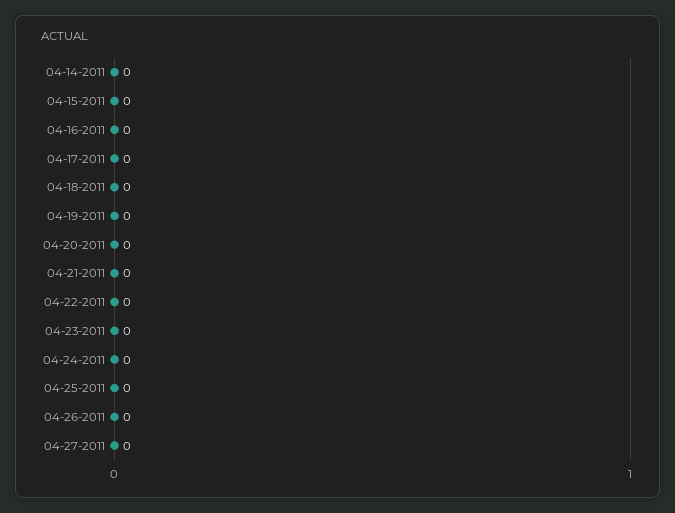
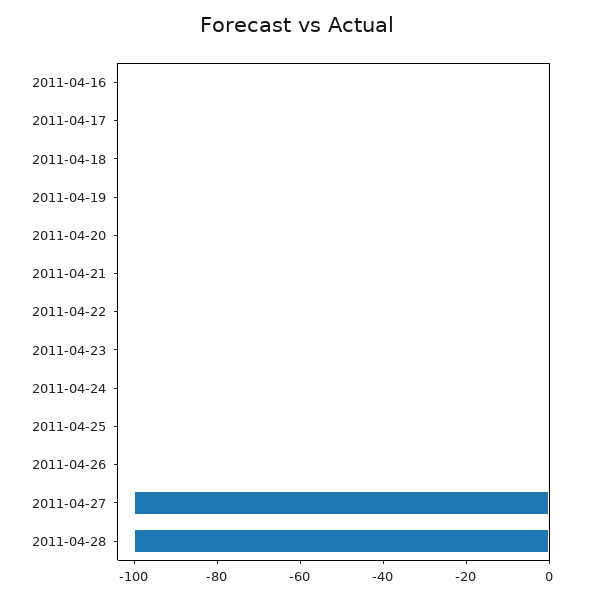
04-14-2011: 0 -> none
04-15-2011: 0 -> none
04-27-2011: 0 -> -100
2011-04-28: none -> -100

